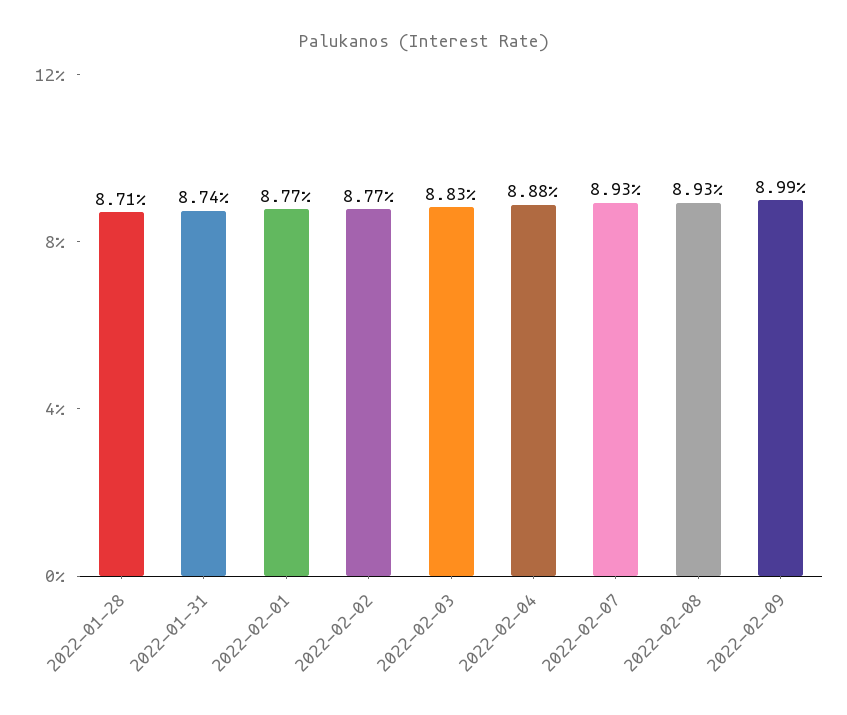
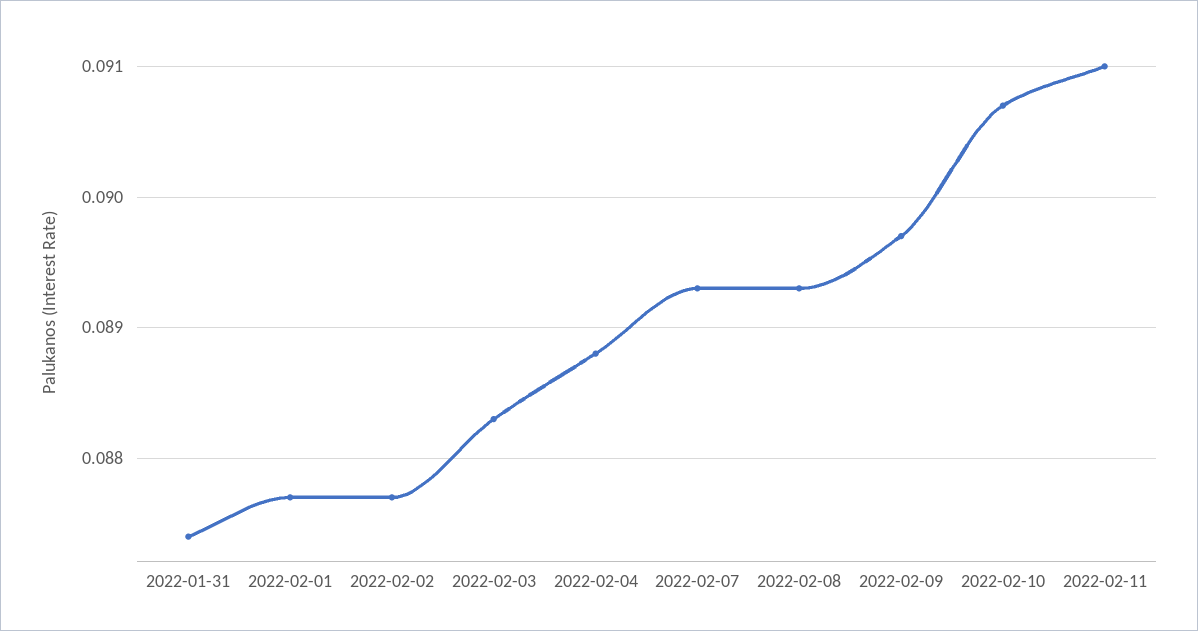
2022-01-28: 0.0871 -> none
2022-02-09: 0.0899 -> 0.0897
2022-02-10: none -> 0.0907
2022-02-11: none -> 0.091

